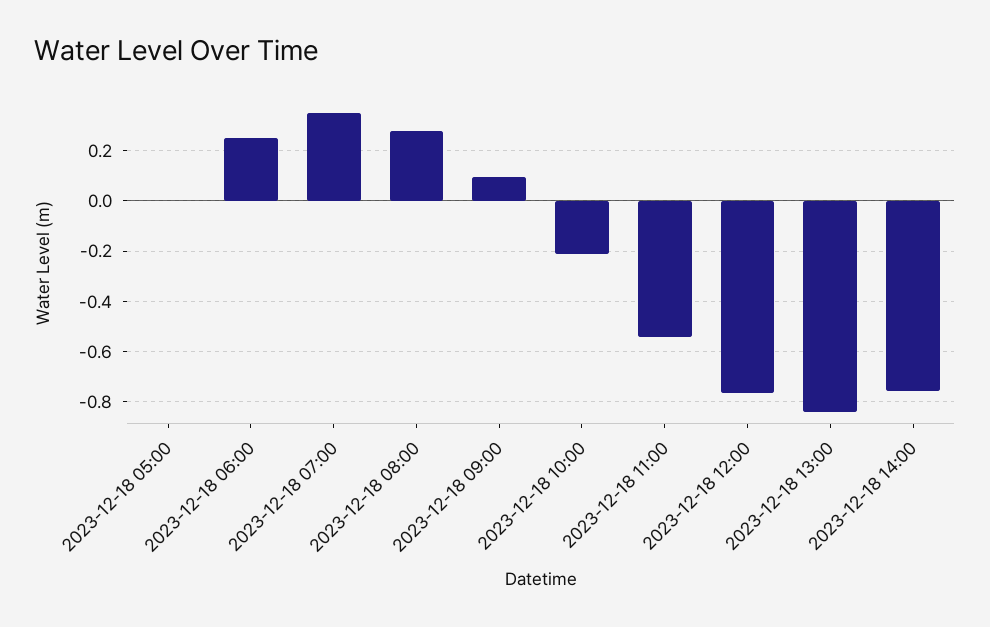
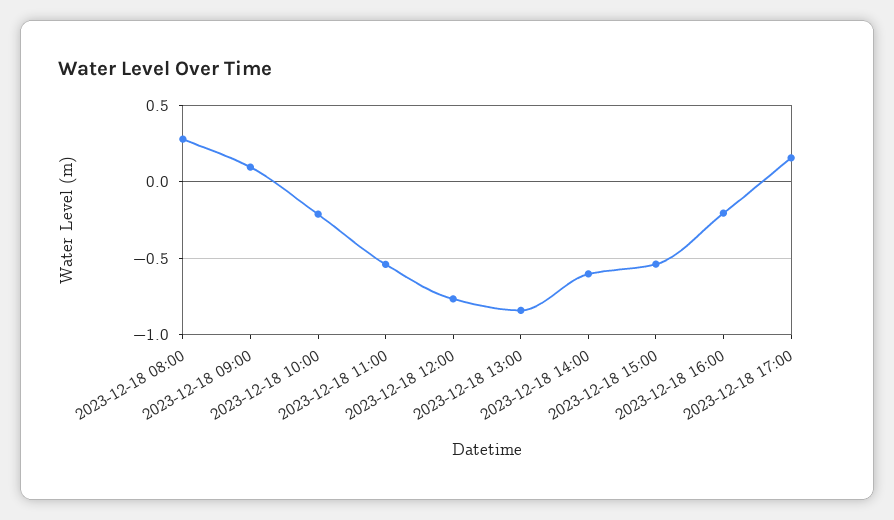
2023-12-18 05:00: 0 -> none
2023-12-18 06:00: 0.25 -> none
2023-12-18 07:00: 0.35 -> none
2023-12-18 14:00: -0.75 -> -0.6
2023-12-18 15:00: none -> -0.55
2023-12-18 16:00: none -> -0.2
2023-12-18 17:00: none -> 0.15

